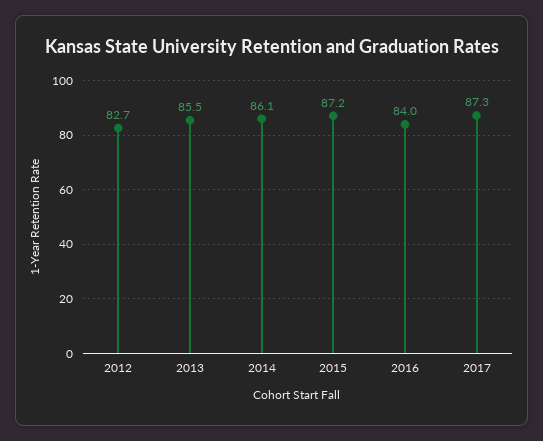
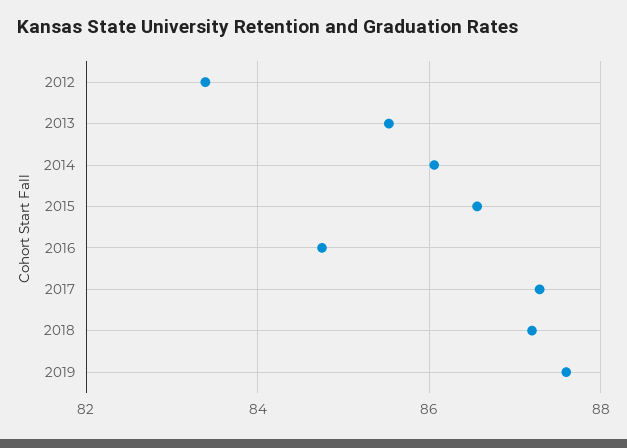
2012: 82.7 -> 83.4
2015: 87.2 -> 86.6
2016: 84 -> 84.8
2018: none -> 87.2
2019: none -> 87.6

